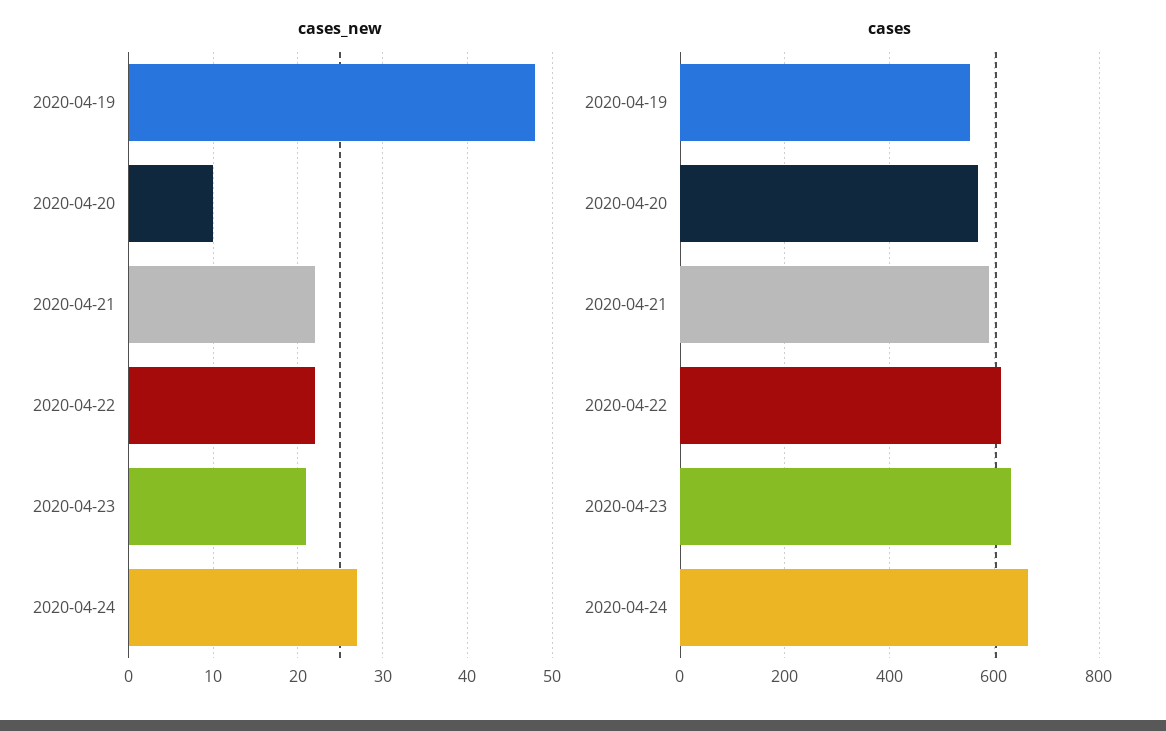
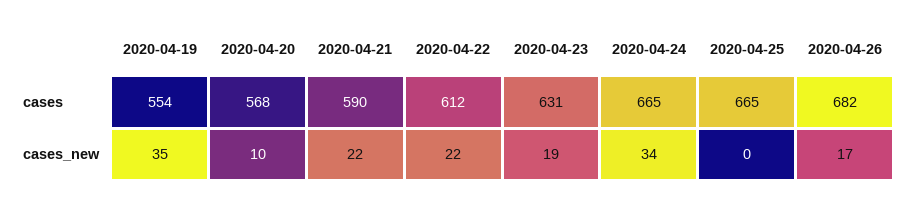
cases_new, 2020-04-19: 48 -> 35
cases_new, 2020-04-23: 21 -> 19
cases_new, 2020-04-24: 27 -> 34
cases, 2020-04-25: none -> 665
cases, 2020-04-26: none -> 682
cases_new, 2020-04-25: none -> 0
cases_new, 2020-04-26: none -> 17

